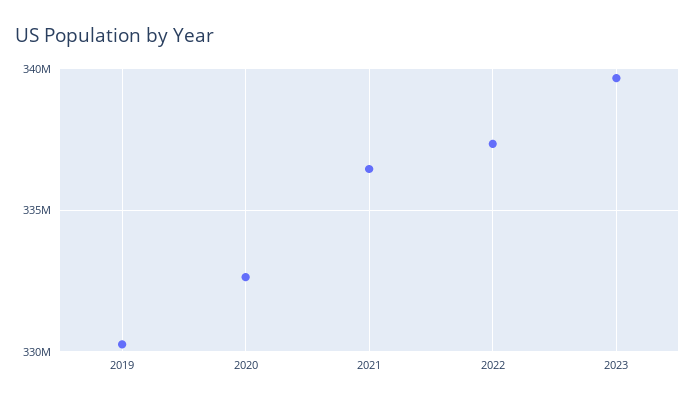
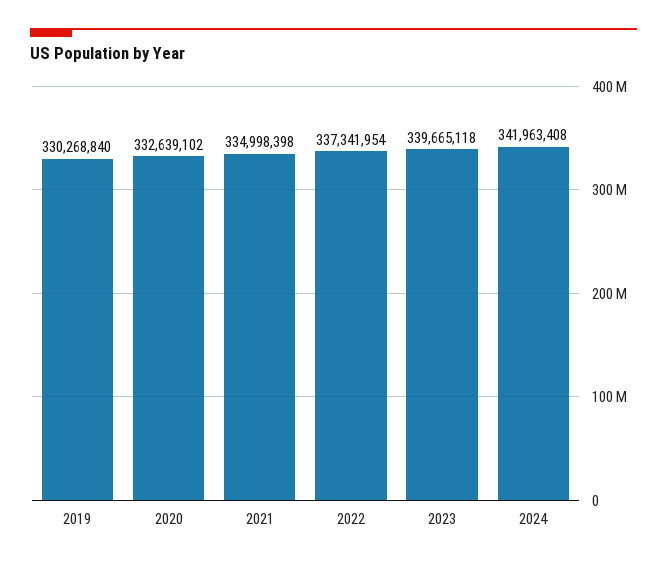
2021: 336500000 -> 334998398
2024: none -> 341963408

